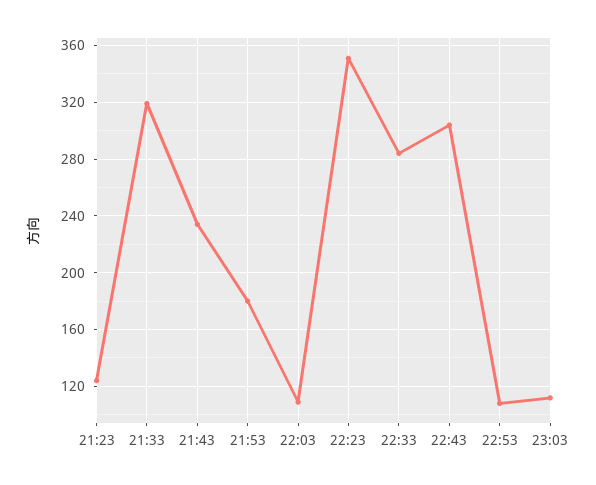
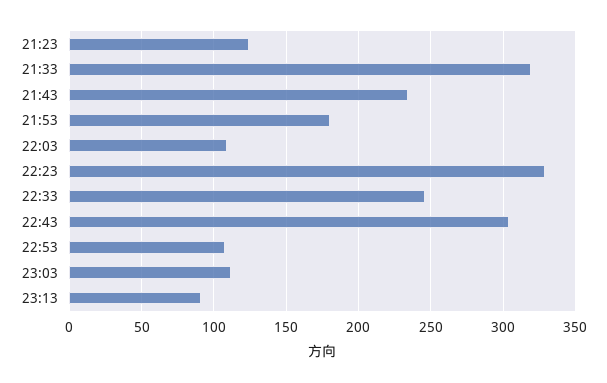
22:23: 350 -> 330
22:33: 285 -> 245
23:13: none -> 90

